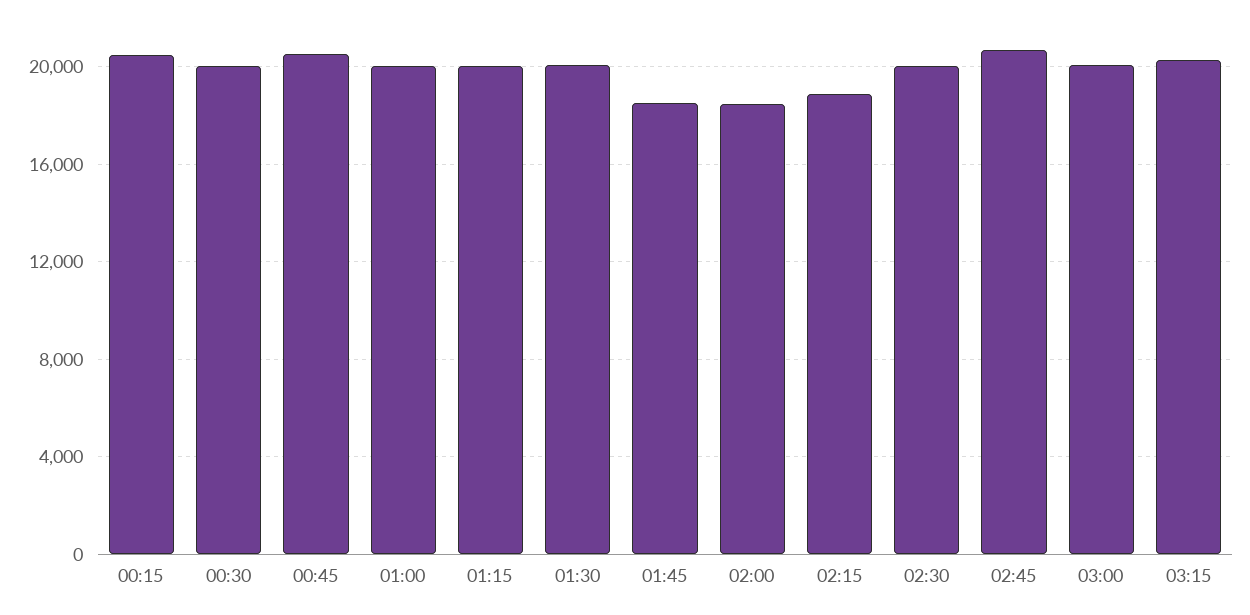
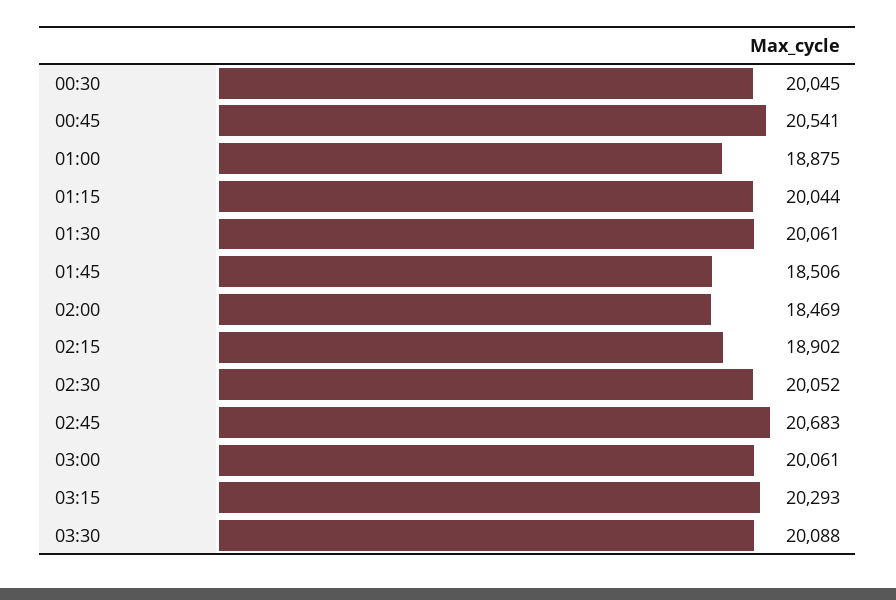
00:15: 20500 -> none
01:00: 20000 -> 18875
03:30: none -> 20088

